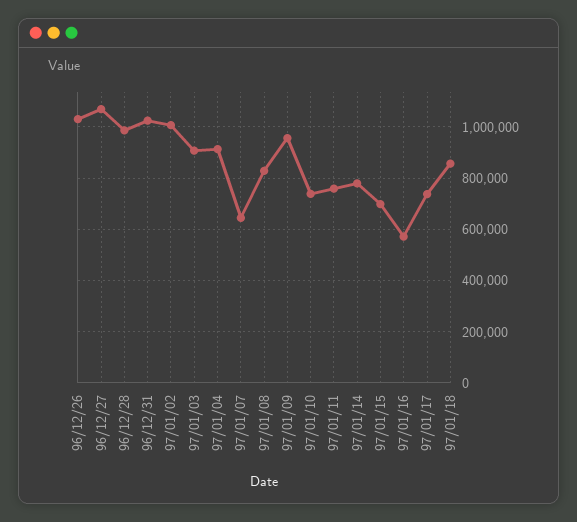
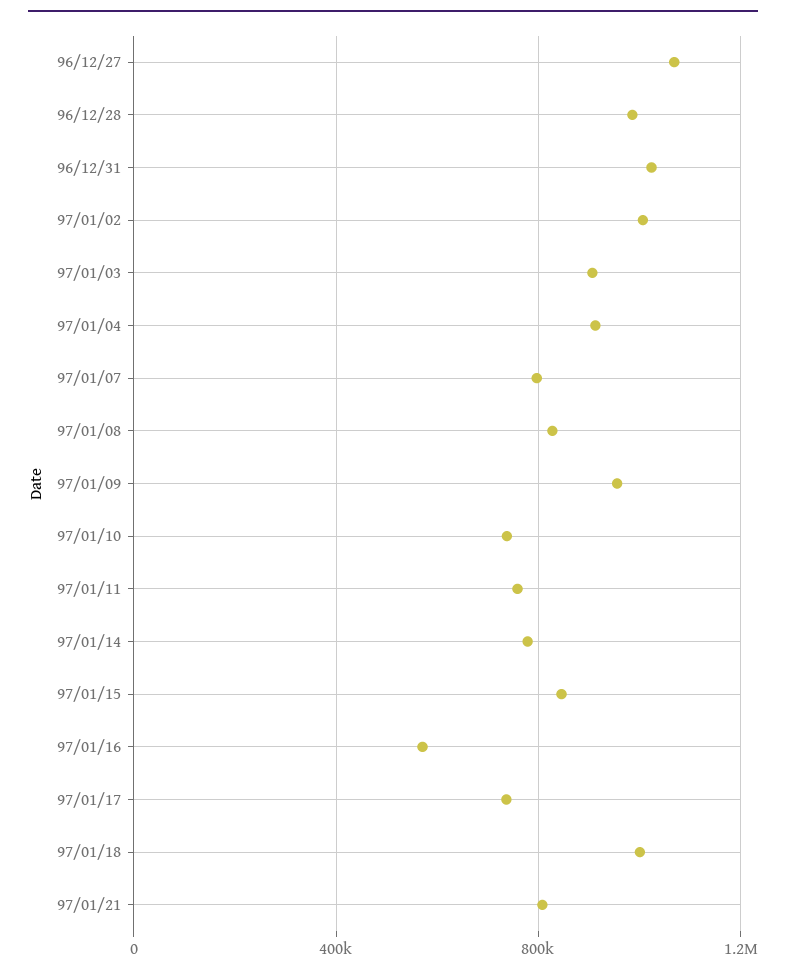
96/12/26: 1025000 -> none
97/01/07: 650000 -> 800000
97/01/15: 700000 -> 850000
97/01/18: 850000 -> 1000000
97/01/21: none -> 800000

